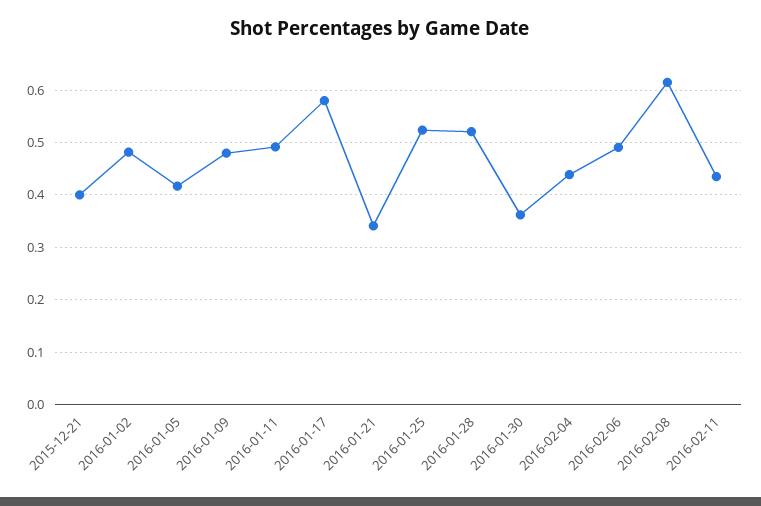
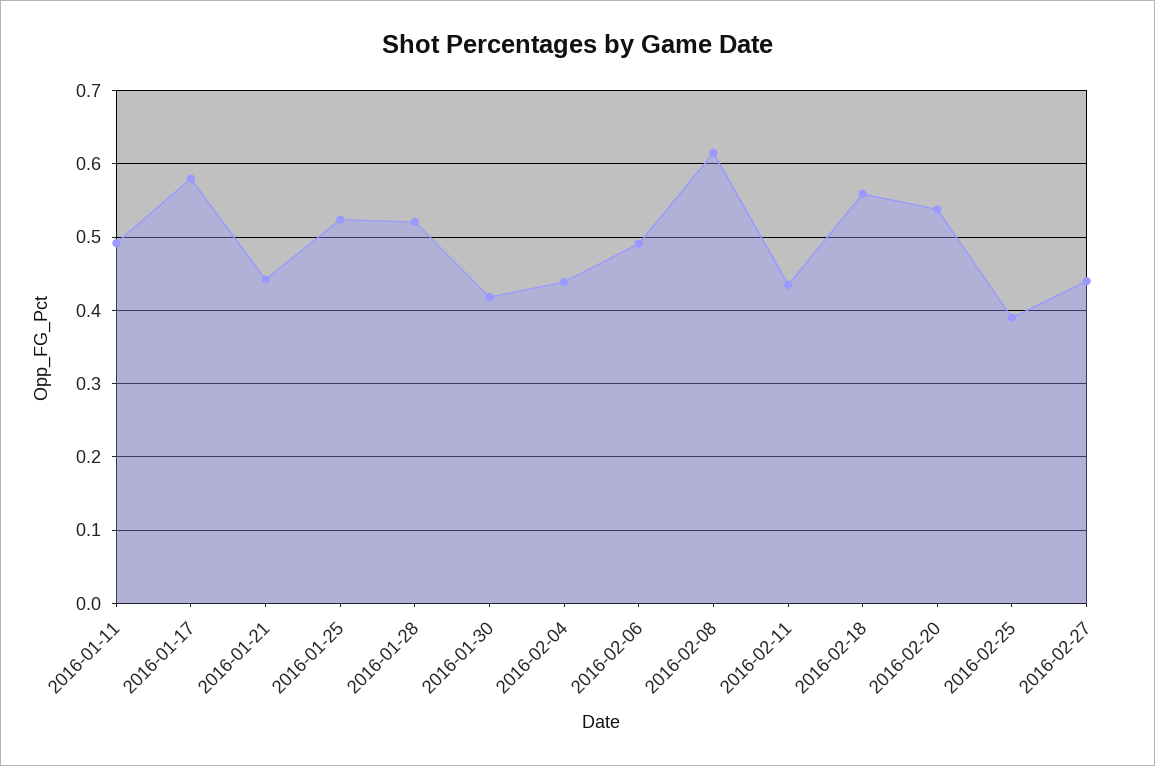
2015-12-21: 0.4 -> none
2016-01-02: 0.48 -> none
2016-01-05: 0.42 -> none
2016-01-09: 0.48 -> none
2016-01-21: 0.34 -> 0.44
2016-01-30: 0.36 -> 0.42
2016-02-18: none -> 0.56
2016-02-20: none -> 0.54
2016-02-25: none -> 0.39
2016-02-27: none -> 0.44

